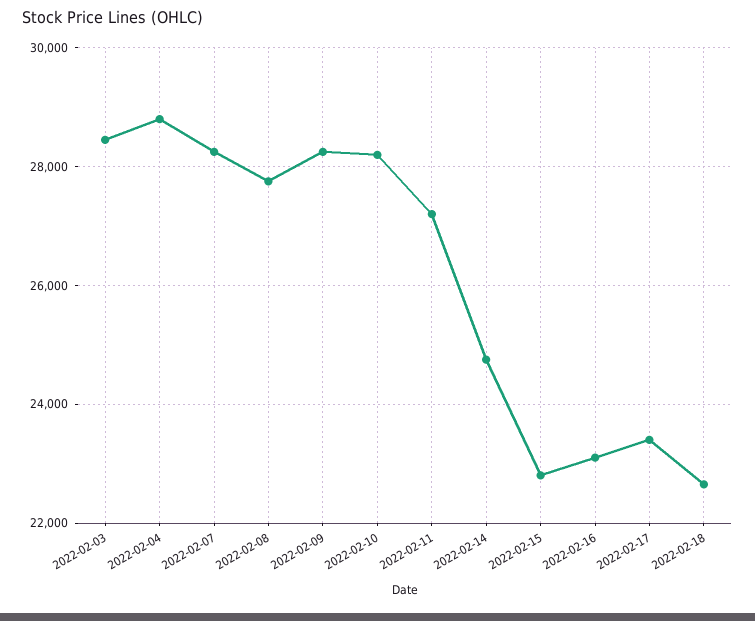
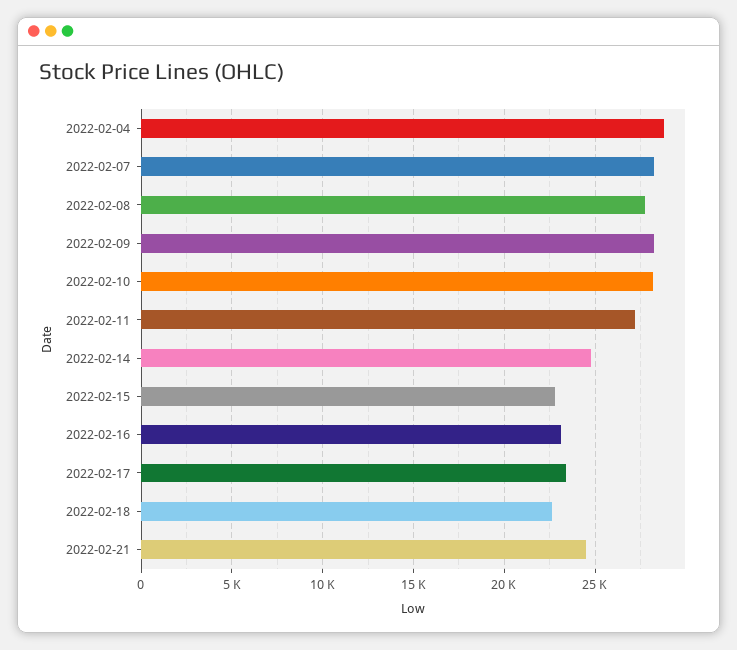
2022-02-03: 28400 -> none
2022-02-21: none -> 24500

